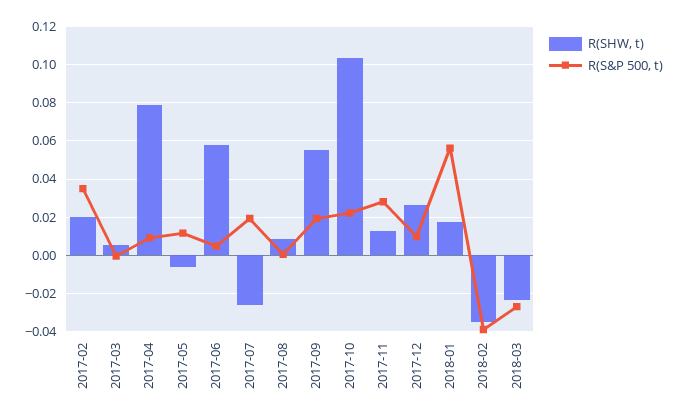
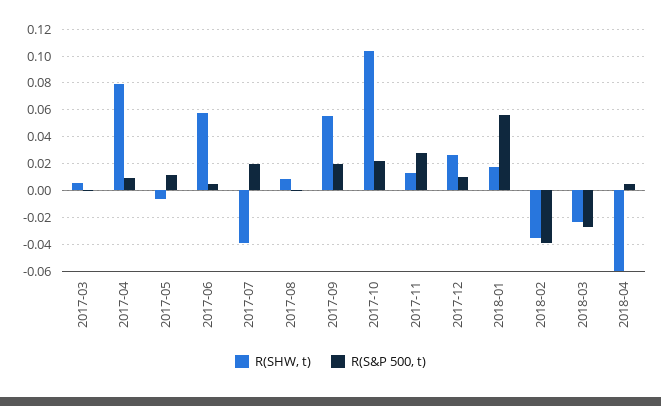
R(SHW, t), 2017-02: 0.02 -> none
R(S&P 500, t), 2017-02: 0.035 -> none
R(SHW, t), 2017-07: -0.025 -> -0.04
R(SHW, t), 2018-04: none -> -0.06
R(S&P 500, t), 2018-04: none -> 0.005

